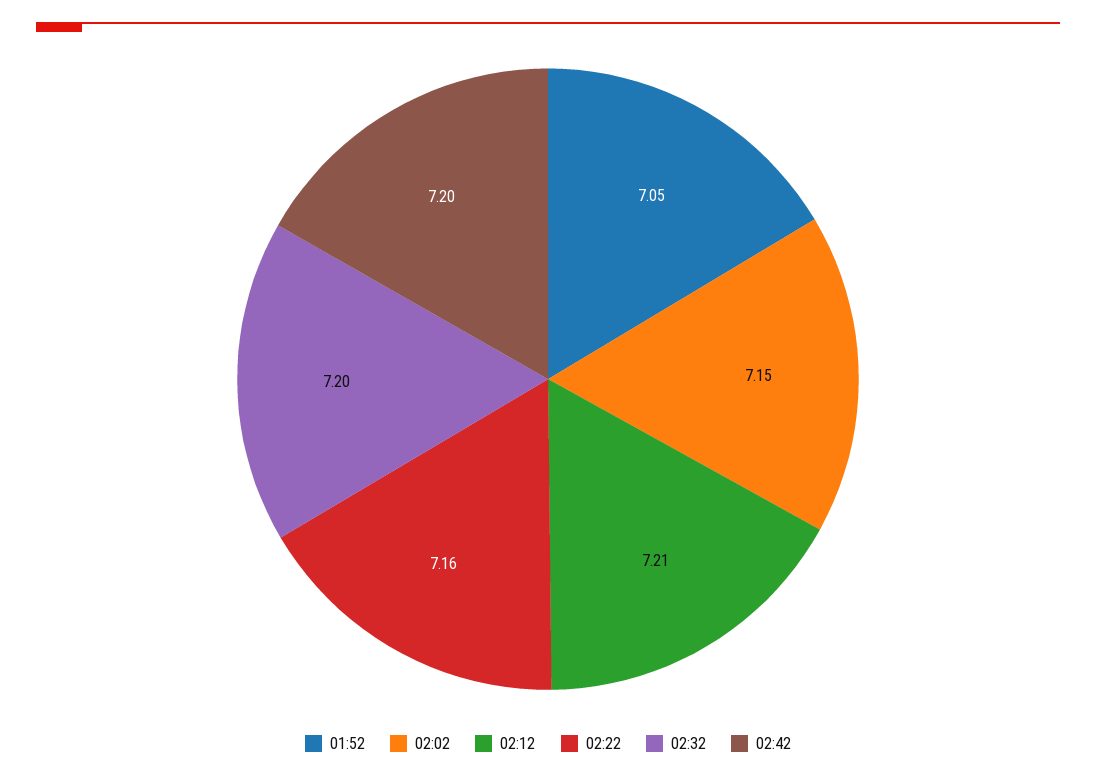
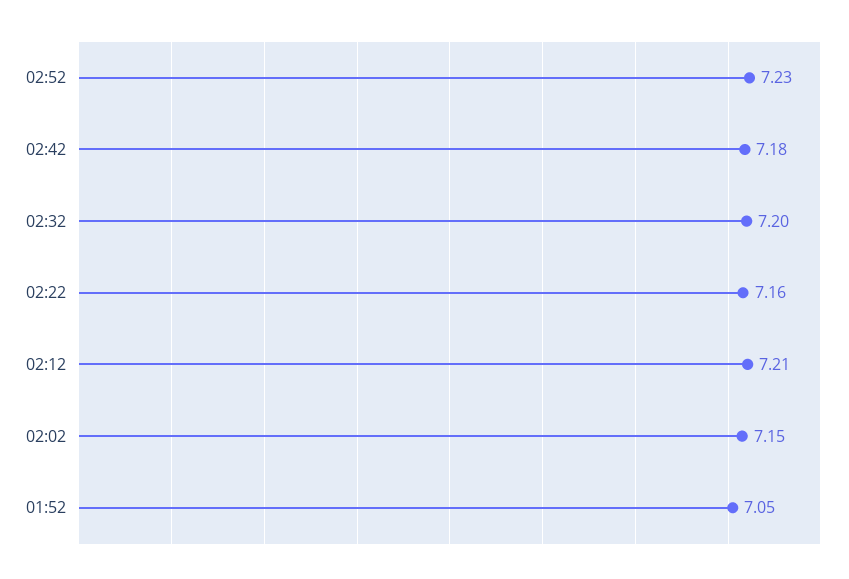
02:42: 7.2 -> 7.18
02:52: none -> 7.23

